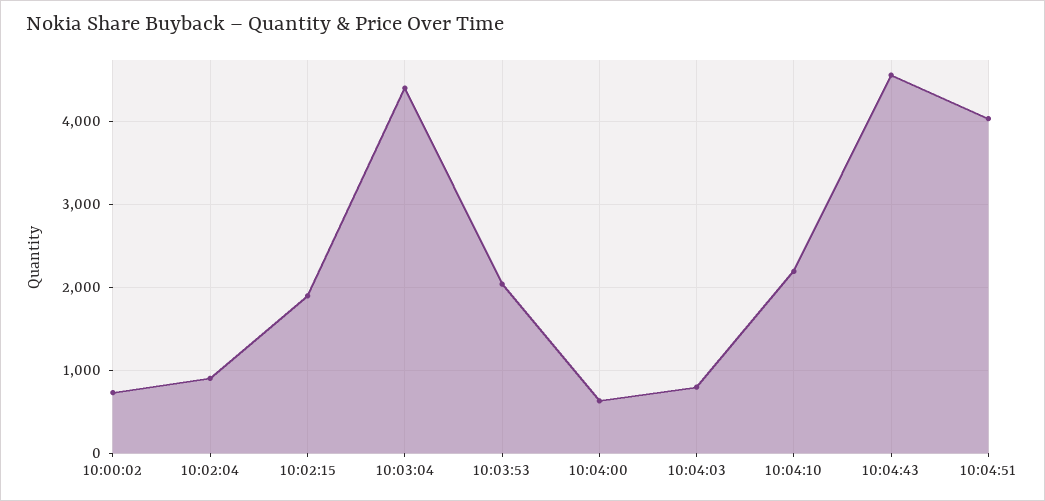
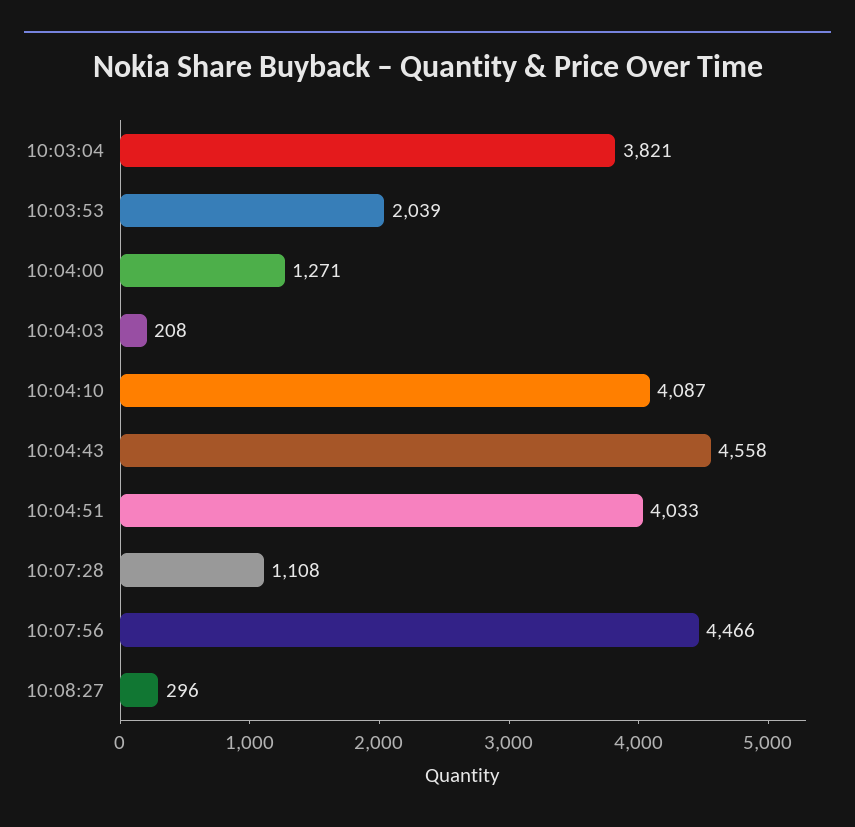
10:00:02: 700 -> none
10:02:04: 900 -> none
10:02:15: 1900 -> none
10:03:04: 4400 -> 3821
10:04:00: 600 -> 1271
10:04:03: 800 -> 208
10:04:10: 2200 -> 4087
10:07:28: none -> 1108
10:07:56: none -> 4466
10:08:27: none -> 296

